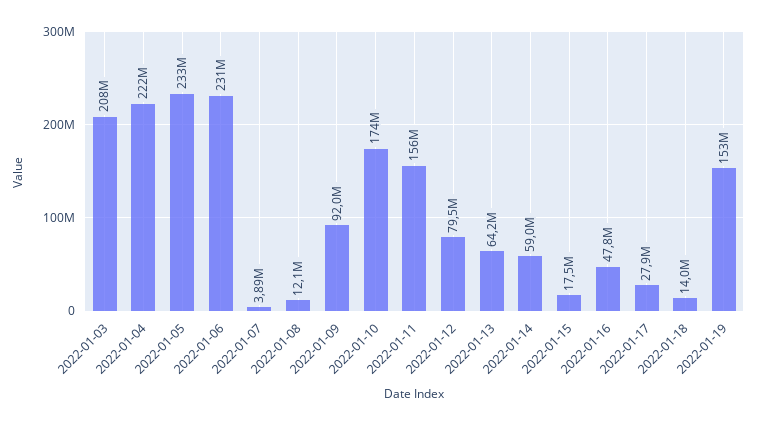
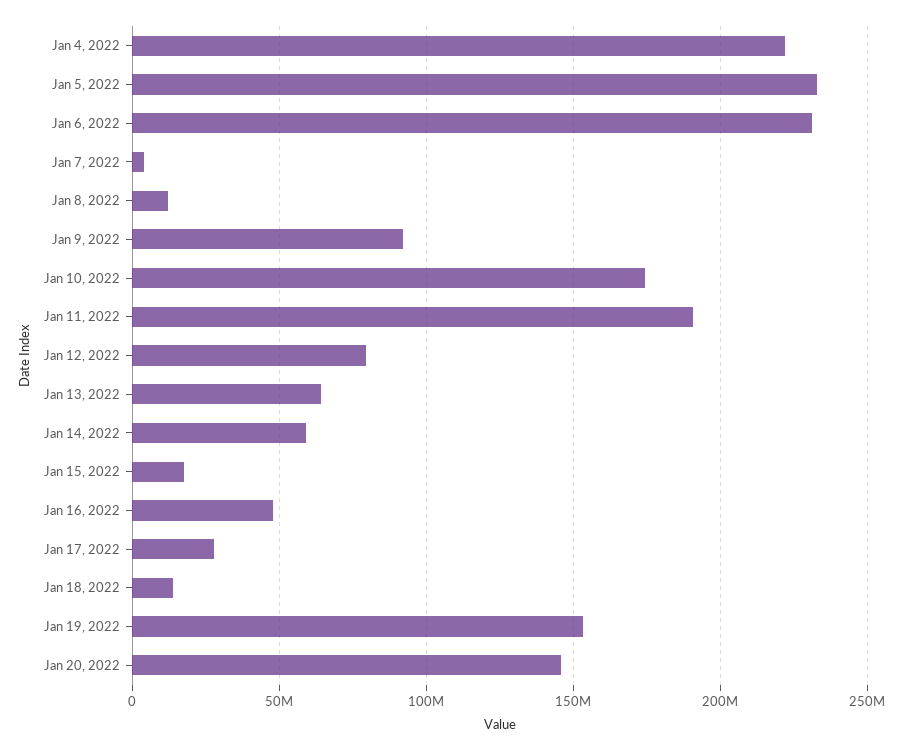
2022-01-03: 208000000 -> none
2022-01-11: 156000000 -> 190000000
Jan 20, 2022: none -> 145000000

